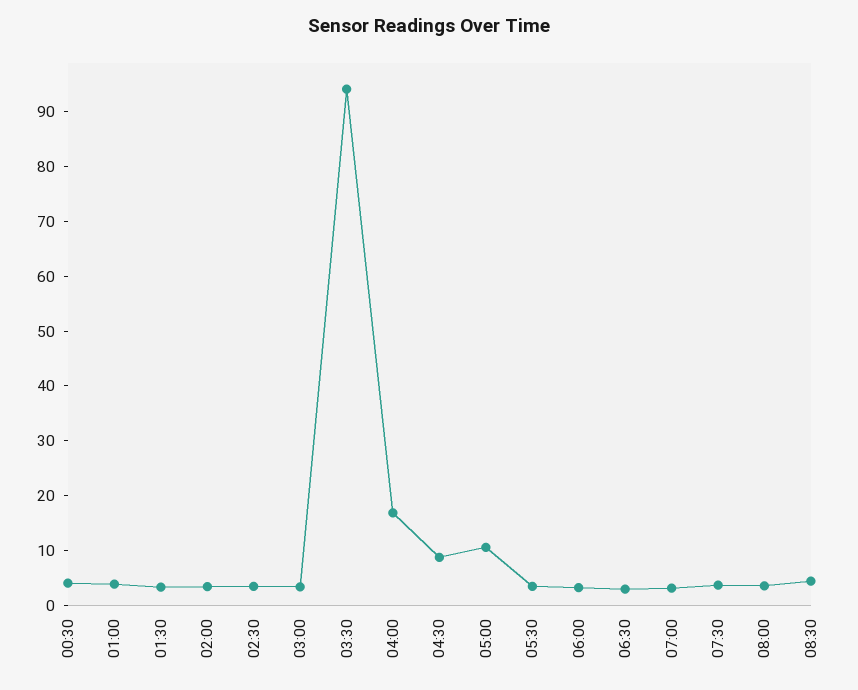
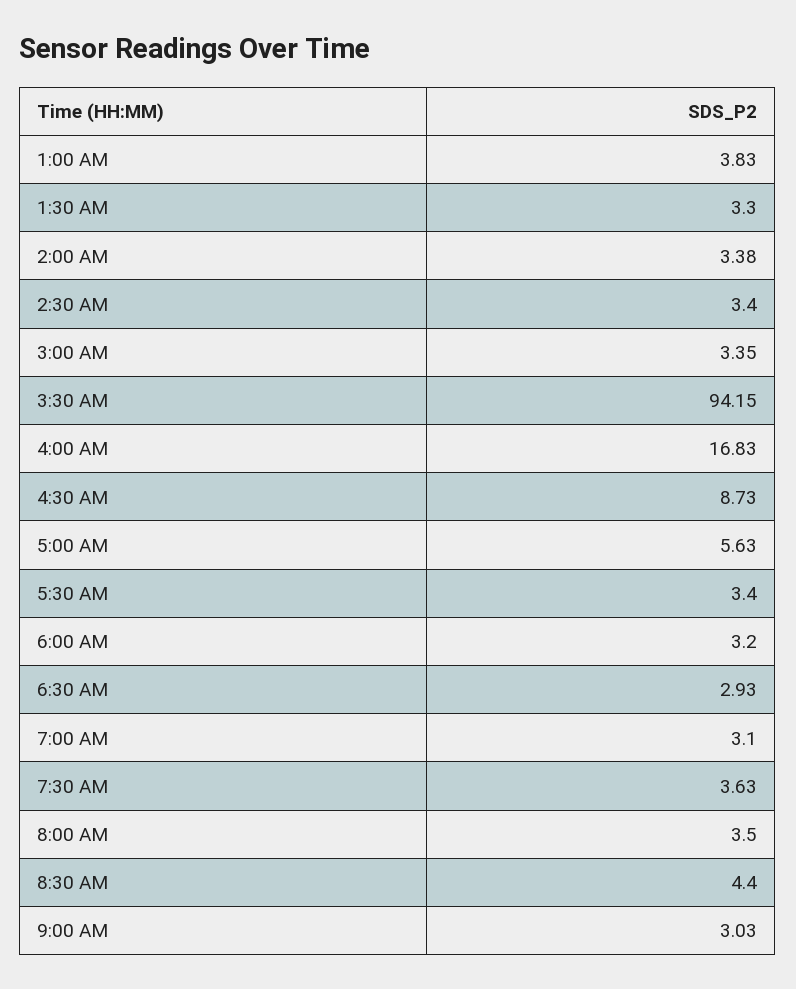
00:30: 4 -> none
05:00: 10 -> 5.63
9:00 AM: none -> 3.03

